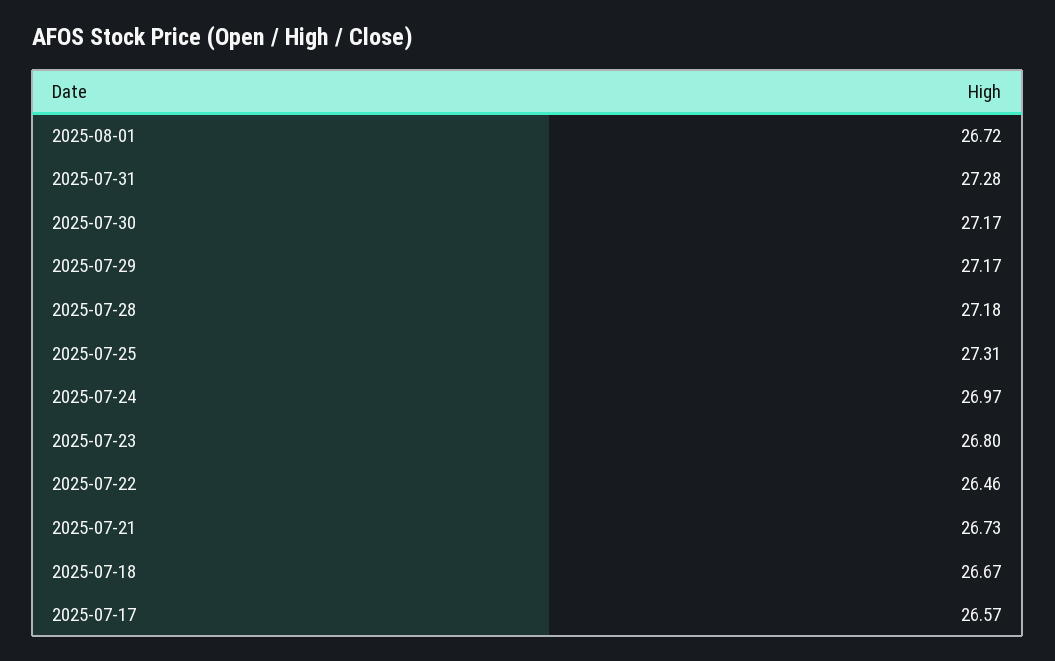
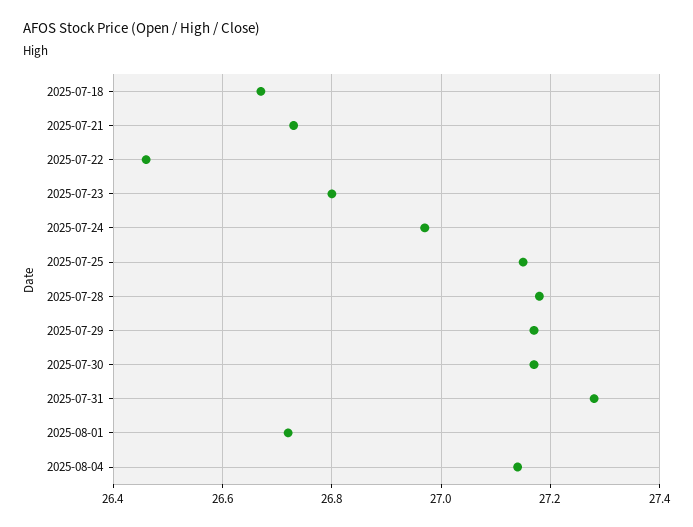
2025-07-25: 27.31 -> 27.15
2025-07-17: 26.57 -> none
2025-08-04: none -> 27.15

